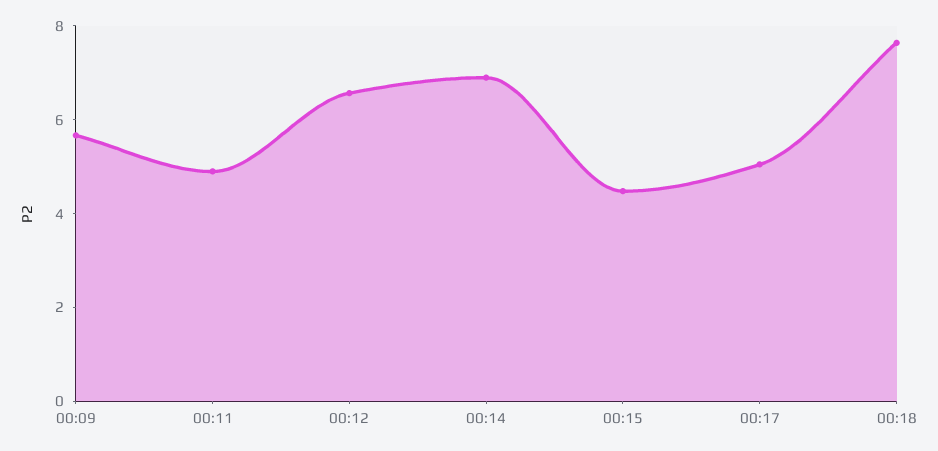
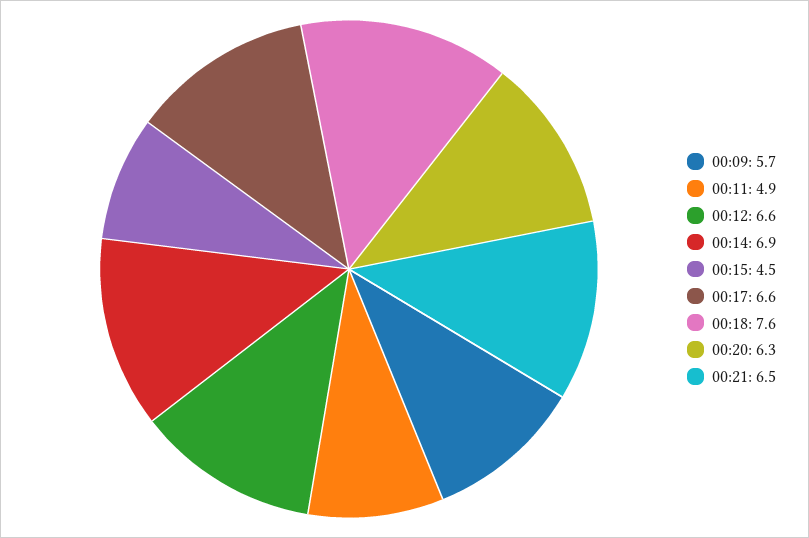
00:17: 5 -> 6.6
00:20: none -> 6.3
00:21: none -> 6.5

